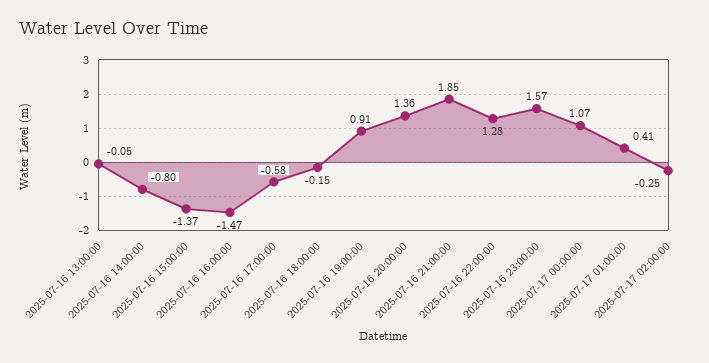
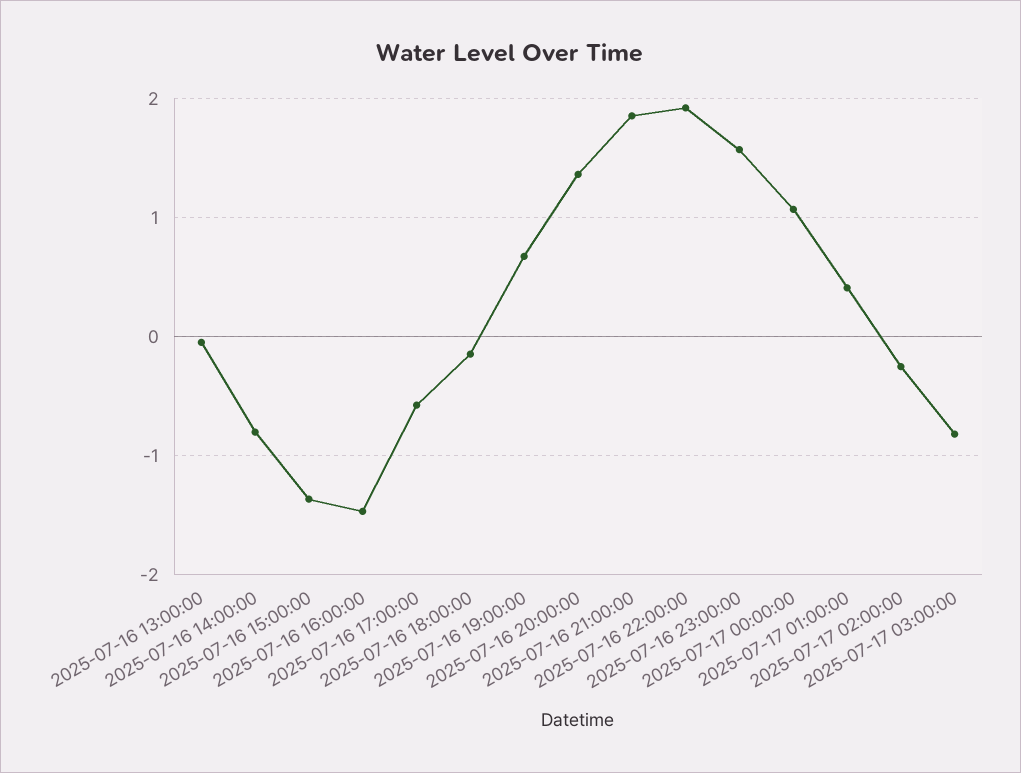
2025-07-16 19:00:00: 0.91 -> 0.7
2025-07-16 22:00:00: 1.28 -> 1.9
2025-07-17 03:00:00: none -> -0.8

